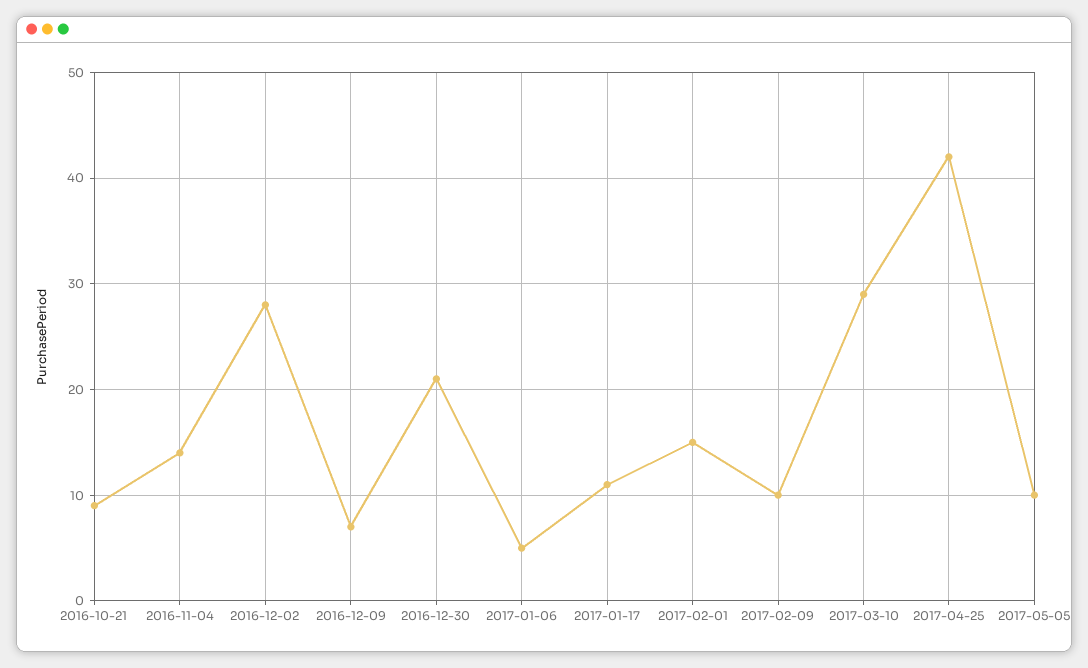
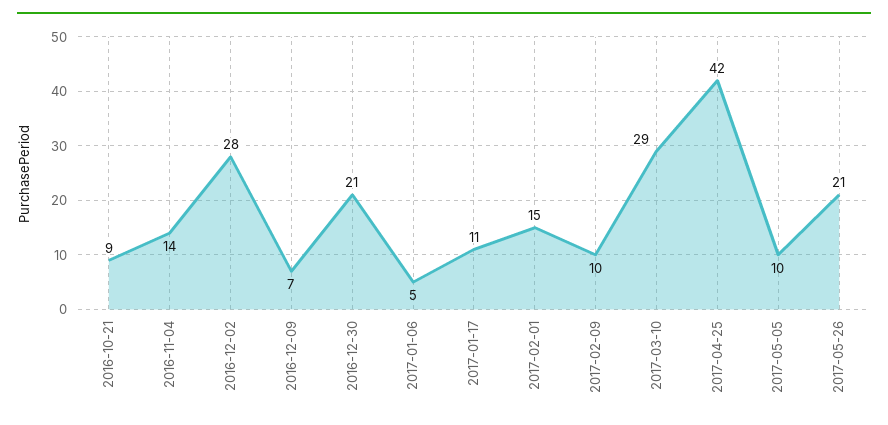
2017-05-26: none -> 21

